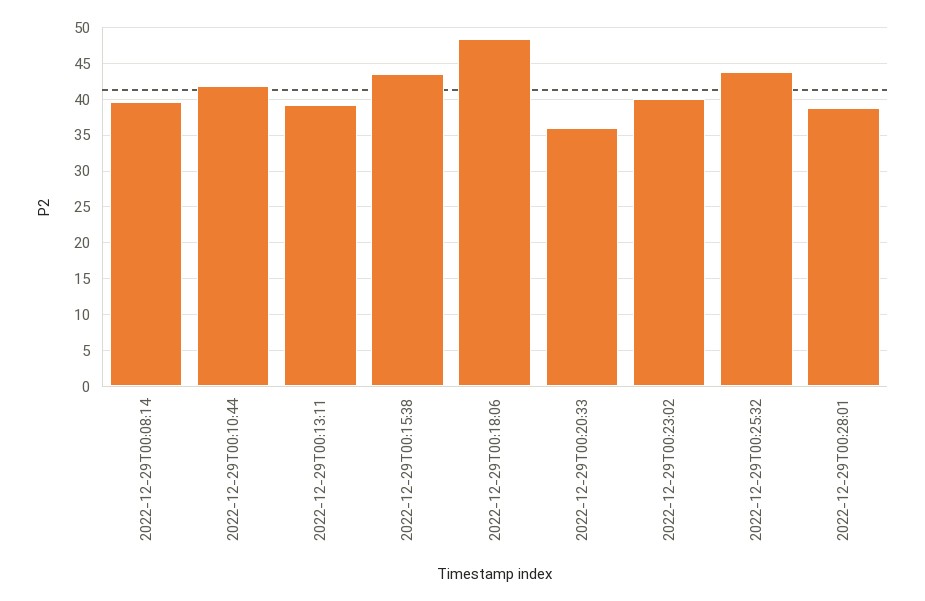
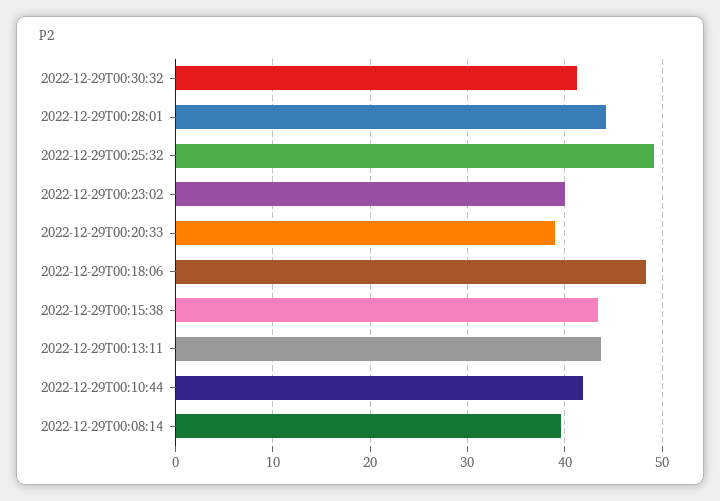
2022-12-29T00:13:11: 39 -> 44
2022-12-29T00:20:33: 36 -> 39
2022-12-29T00:25:32: 44 -> 49
2022-12-29T00:28:01: 39 -> 44
2022-12-29T00:30:32: none -> 41

